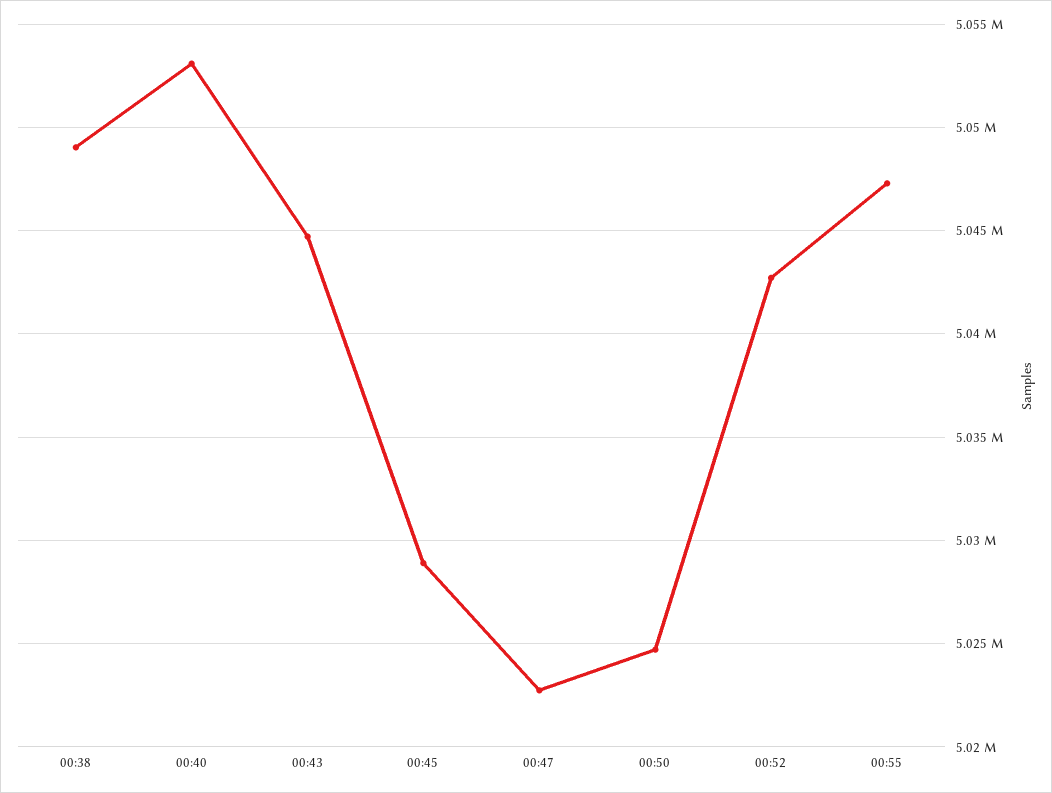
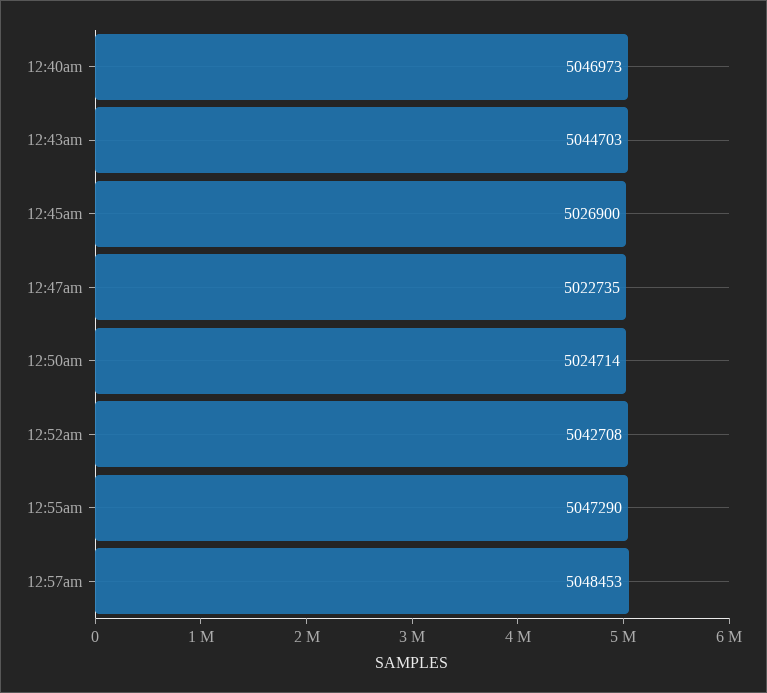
00:38: 5049000 -> none
00:40: 5053000 -> 5046973
00:45: 5029000 -> 5026900
12:57am: none -> 5048453

